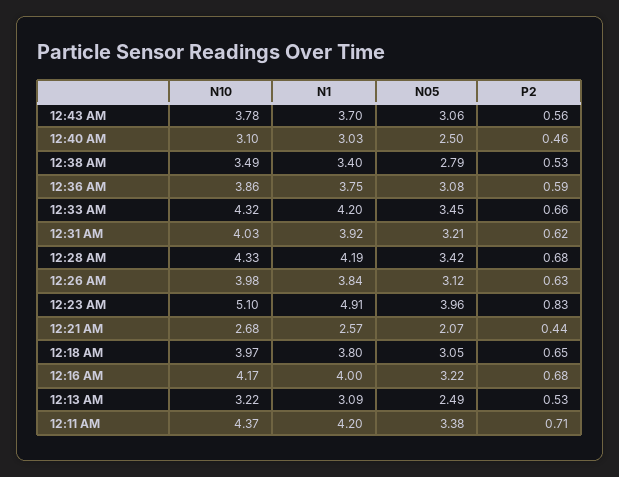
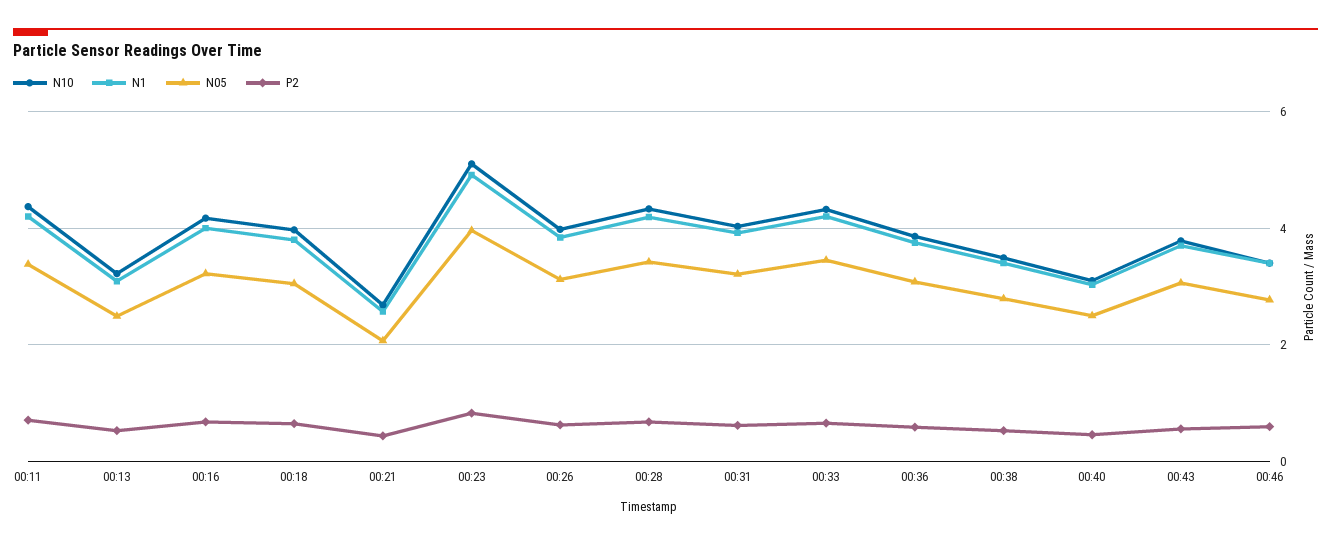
N10, 00:46: none -> 3.4
N1, 00:46: none -> 3.4
N05, 00:46: none -> 2.8
P2, 00:46: none -> 0.6

